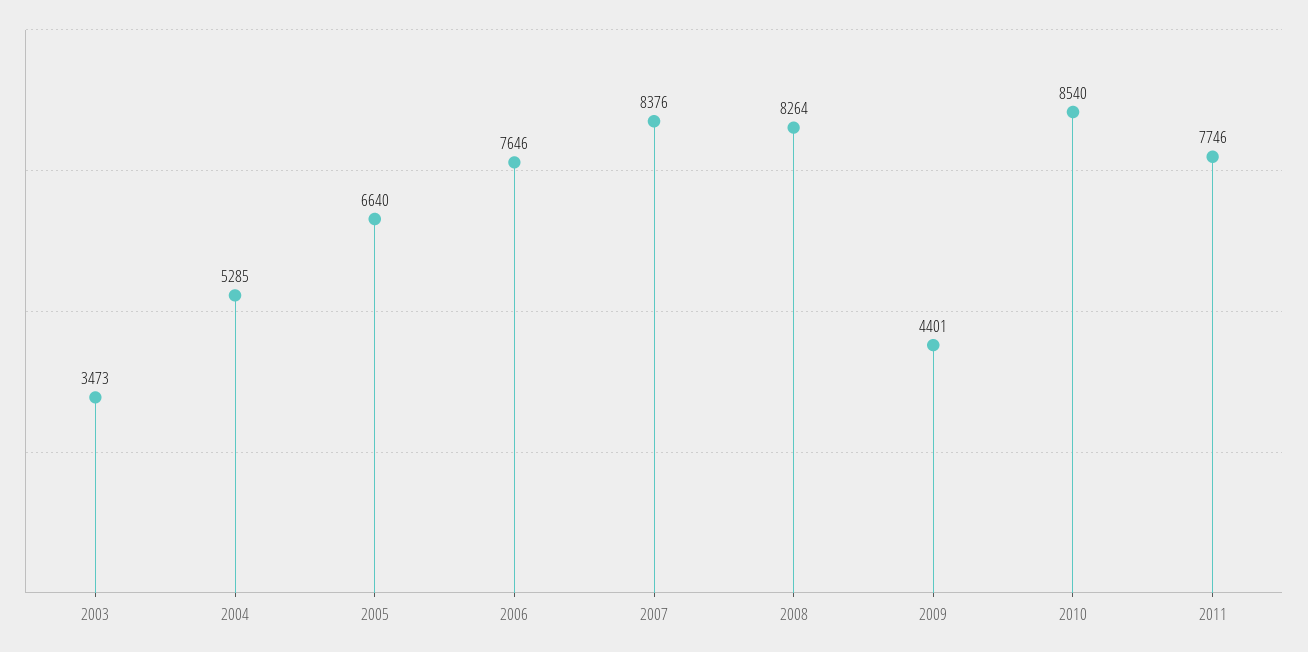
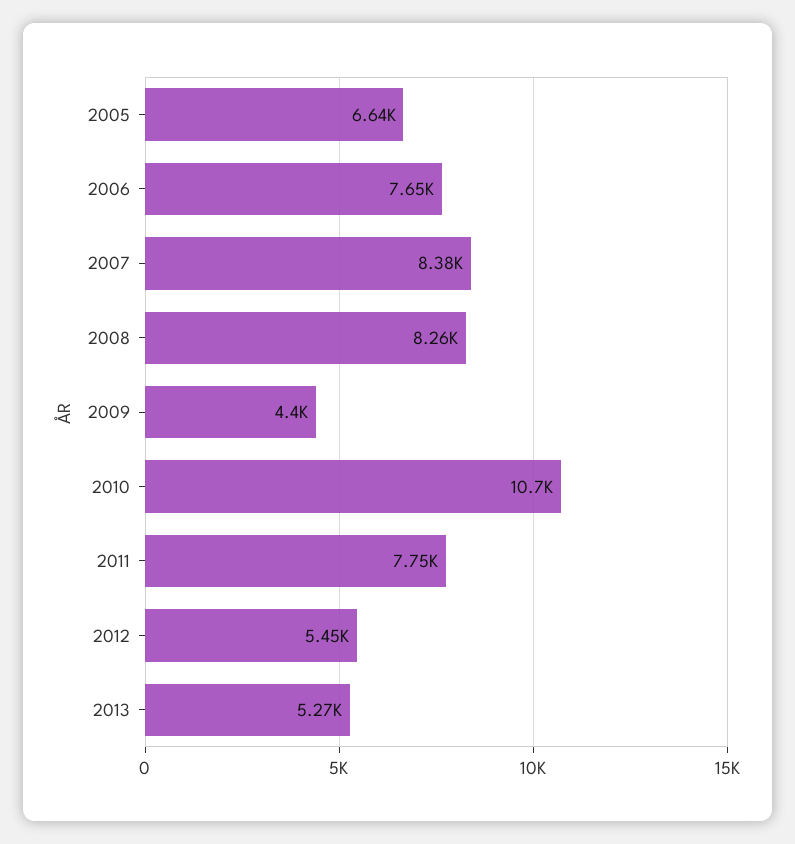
2003: 3473 -> none
2004: 5285 -> none
2010: 8540 -> 10700
2012: none -> 5450
2013: none -> 5270

